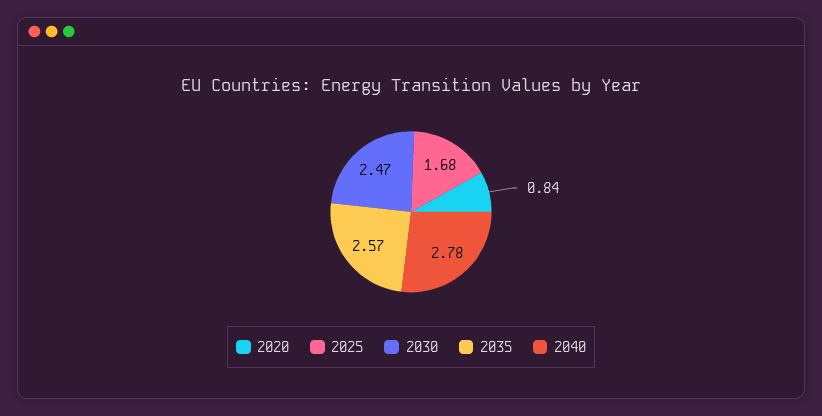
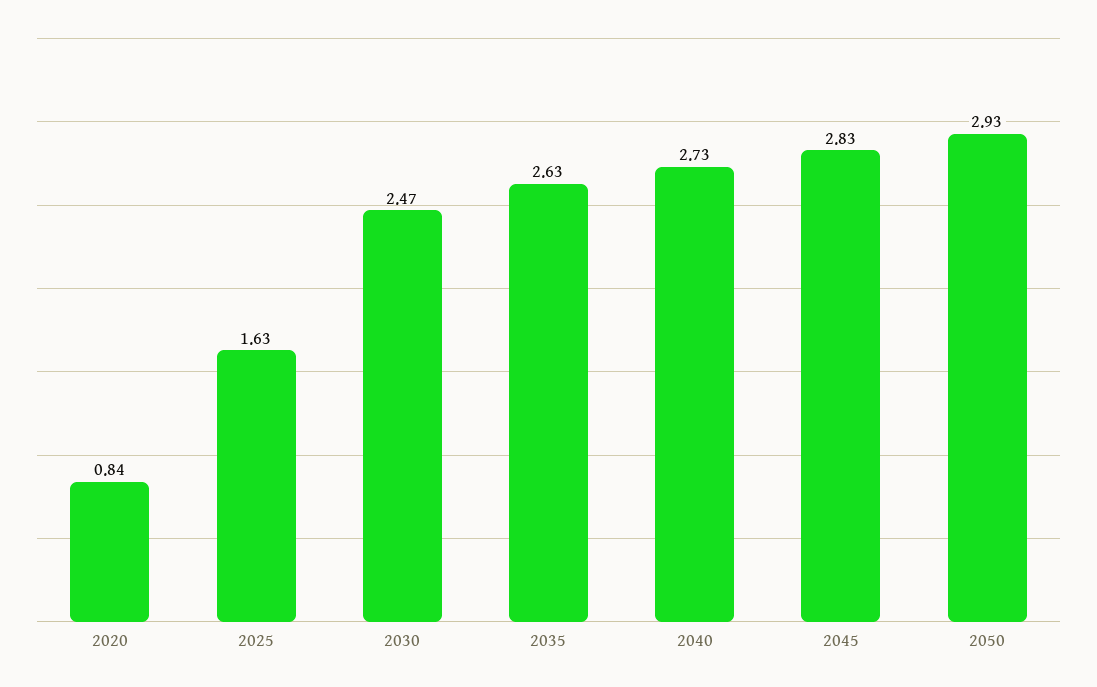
2025: 1.68 -> 1.63
2035: 2.57 -> 2.63
2040: 2.78 -> 2.73
2045: none -> 2.83
2050: none -> 2.93

